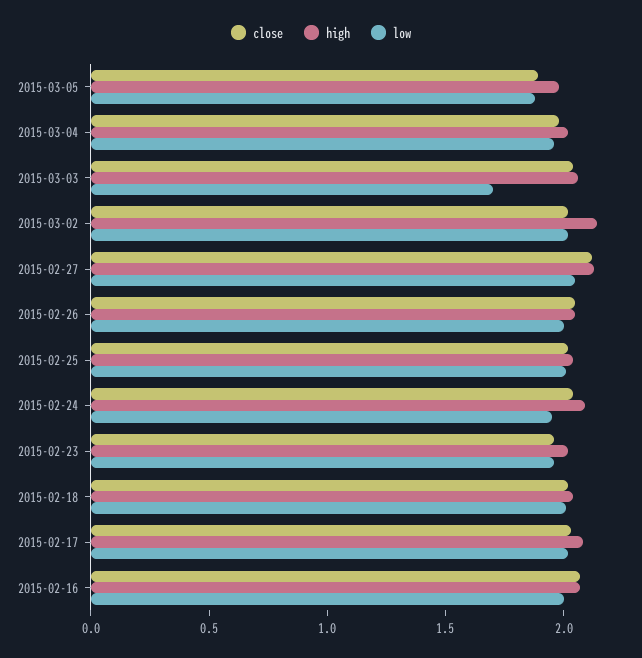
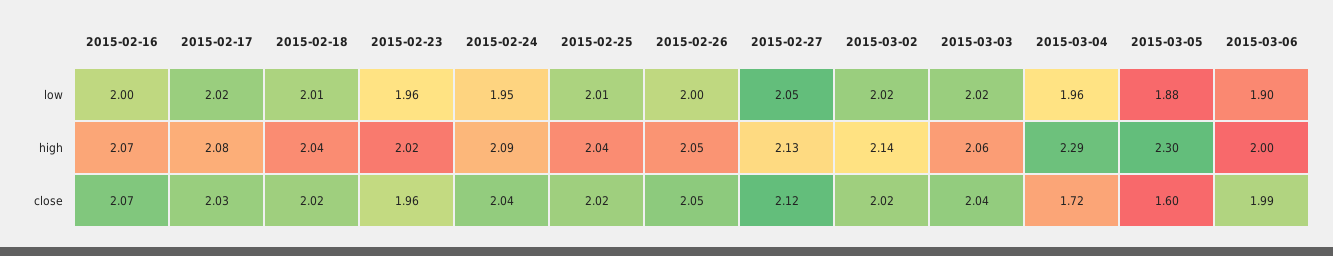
close, 2015-03-05: 1.9 -> 1.6
high, 2015-03-05: 2 -> 2.3
close, 2015-03-04: 2 -> 1.72
high, 2015-03-04: 2 -> 2.29
low, 2015-03-03: 1.7 -> 2.02
low, 2015-03-06: none -> 1.9
high, 2015-03-06: none -> 2
close, 2015-03-06: none -> 1.99

